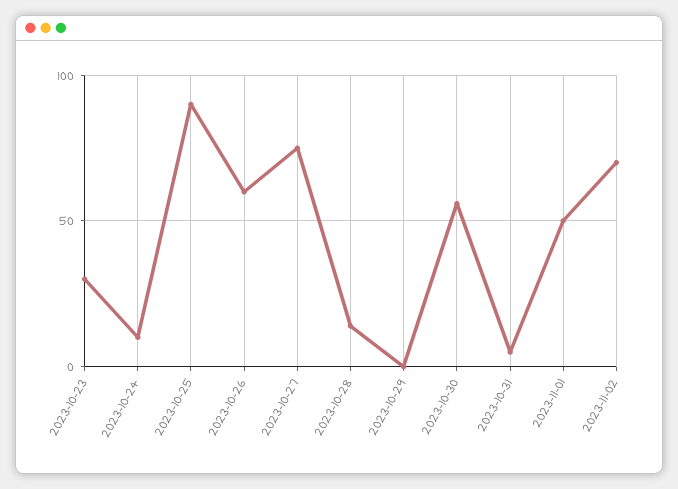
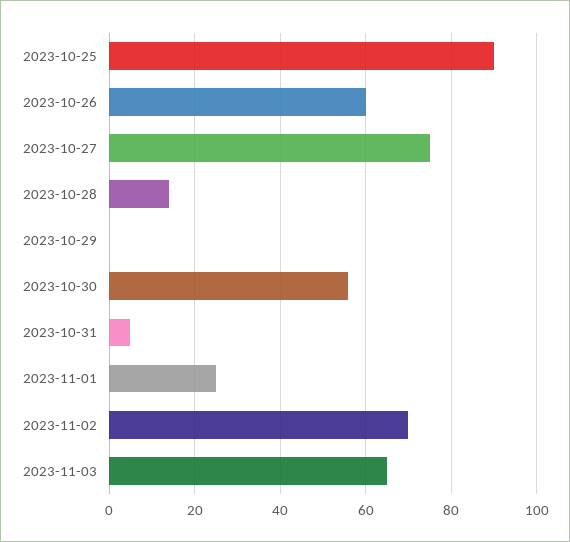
2023-10-23: 30 -> none
2023-10-24: 10 -> none
2023-11-01: 50 -> 25
2023-11-03: none -> 65

